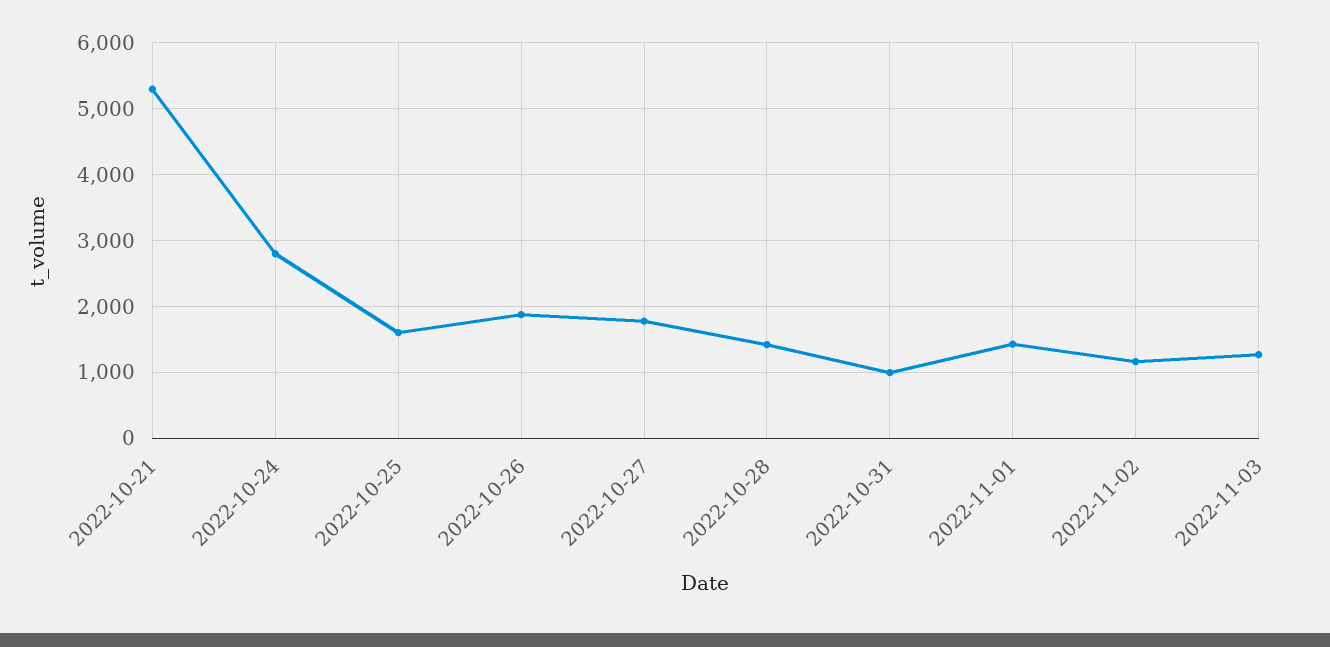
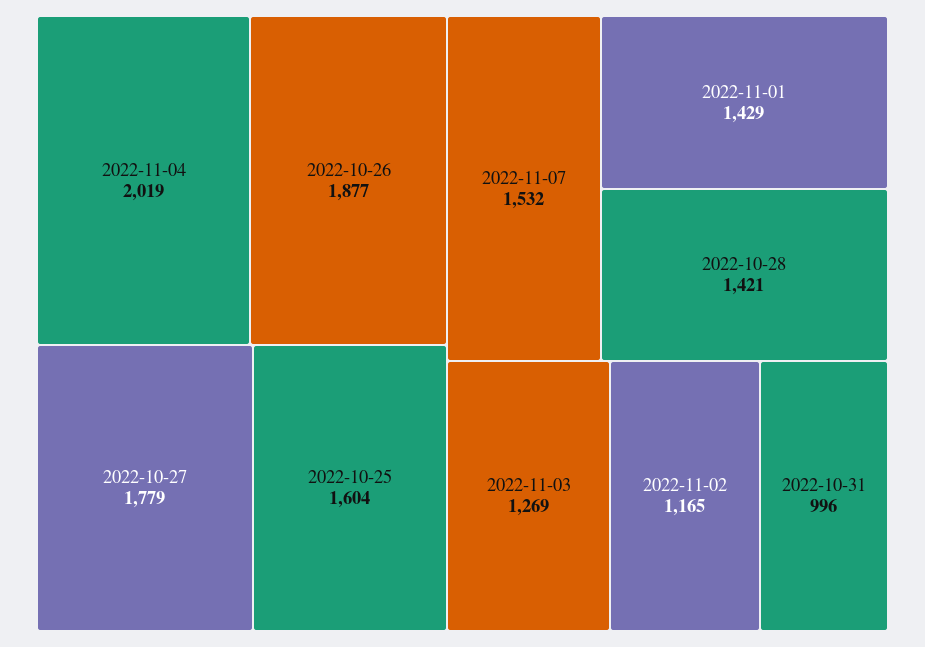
2022-10-21: 5300 -> none
2022-10-24: 2800 -> none
2022-11-04: none -> 2019
2022-11-07: none -> 1532

